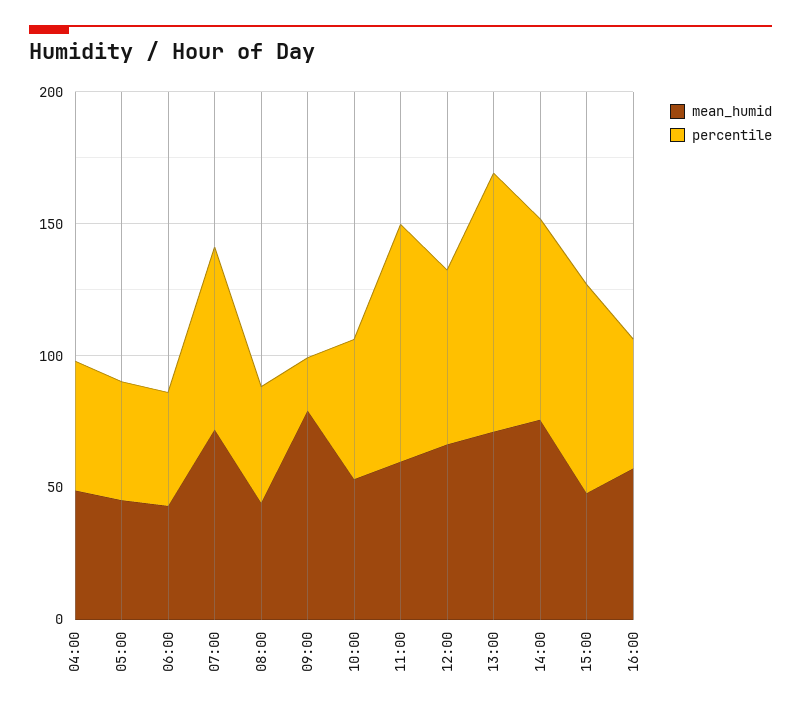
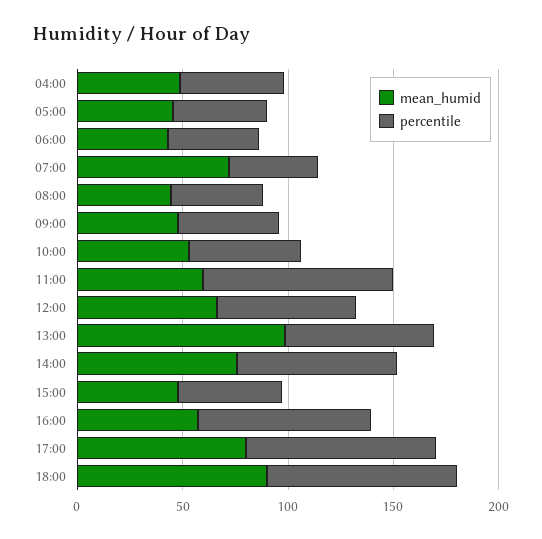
percentile, 07:00: 70 -> 40
mean_humid, 09:00: 80 -> 50
percentile, 09:00: 20 -> 50
mean_humid, 13:00: 70 -> 100
percentile, 13:00: 100 -> 70
percentile, 15:00: 80 -> 50
percentile, 16:00: 50 -> 80
mean_humid, 17:00: none -> 80
percentile, 17:00: none -> 90
mean_humid, 18:00: none -> 90
percentile, 18:00: none -> 90

